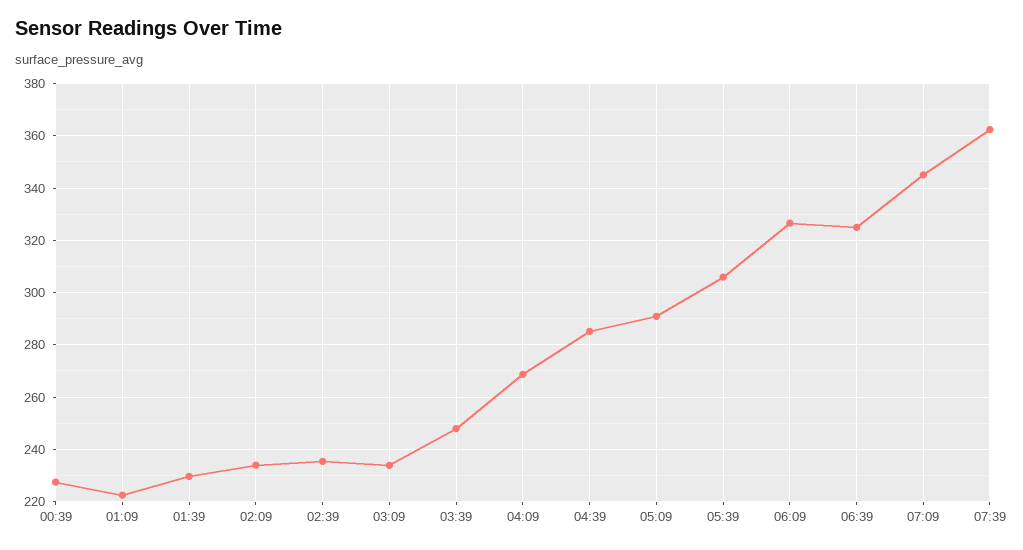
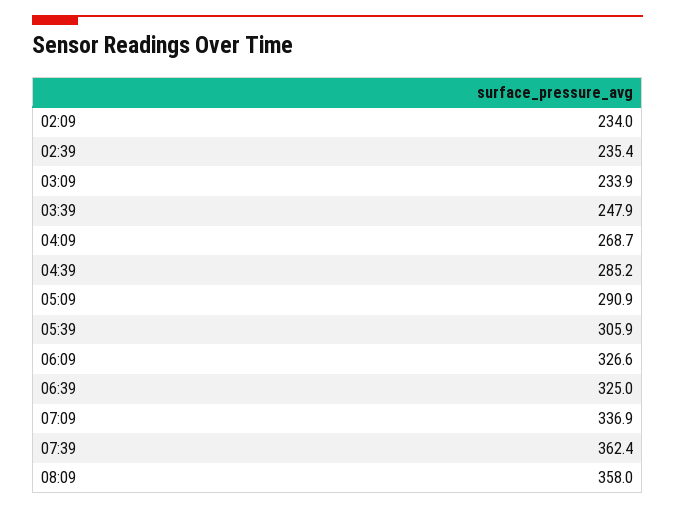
00:39: 227.5 -> none
01:09: 222.5 -> none
01:39: 230 -> none
07:09: 345 -> 336.9
08:09: none -> 358

